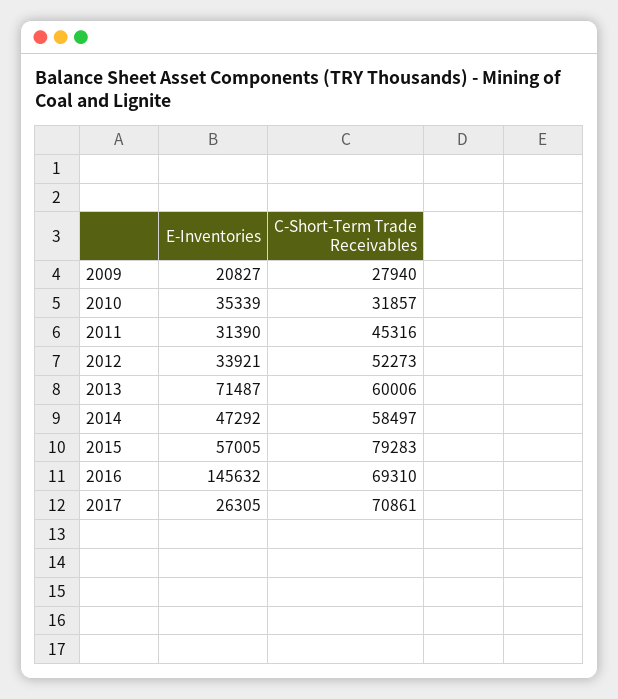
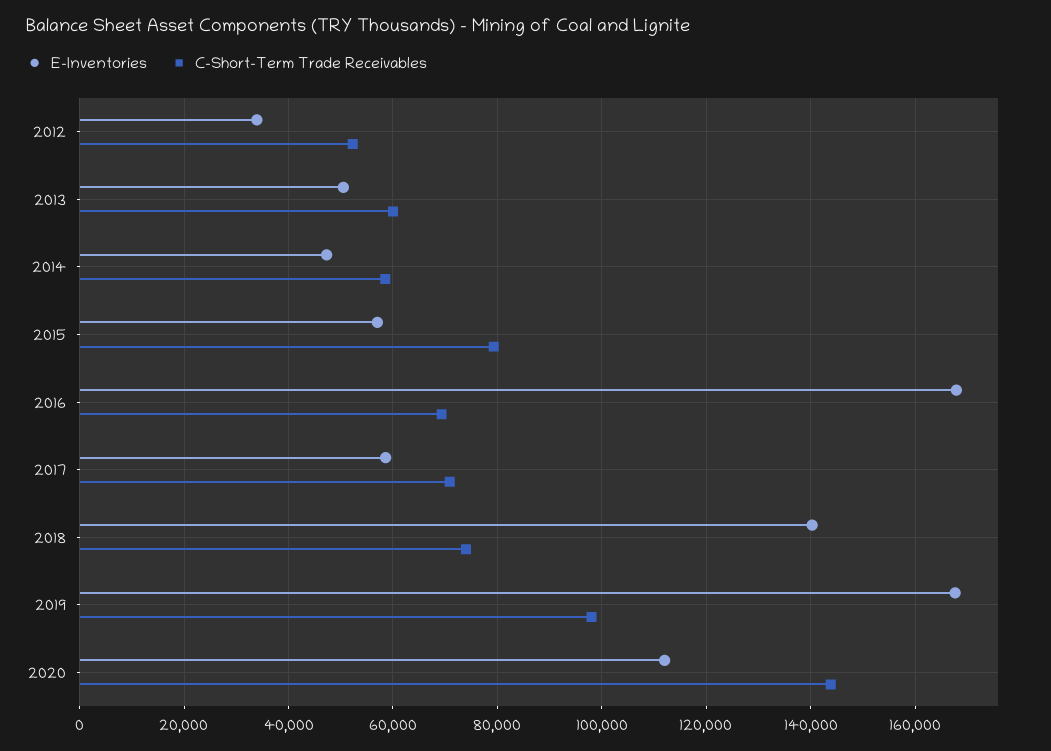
E-Inventories, 2009: 20827 -> none
C-Short-Term Trade Receivables, 2009: 27940 -> none
E-Inventories, 2010: 35339 -> none
C-Short-Term Trade Receivables, 2010: 31857 -> none
E-Inventories, 2011: 31390 -> none
C-Short-Term Trade Receivables, 2011: 45316 -> none
E-Inventories, 2013: 71487 -> 50000
E-Inventories, 2016: 145632 -> 168000
E-Inventories, 2017: 26305 -> 58000
E-Inventories, 2018: none -> 140000
C-Short-Term Trade Receivables, 2018: none -> 74000
E-Inventories, 2019: none -> 168000
C-Short-Term Trade Receivables, 2019: none -> 98000
E-Inventories, 2020: none -> 112000
C-Short-Term Trade Receivables, 2020: none -> 144000

